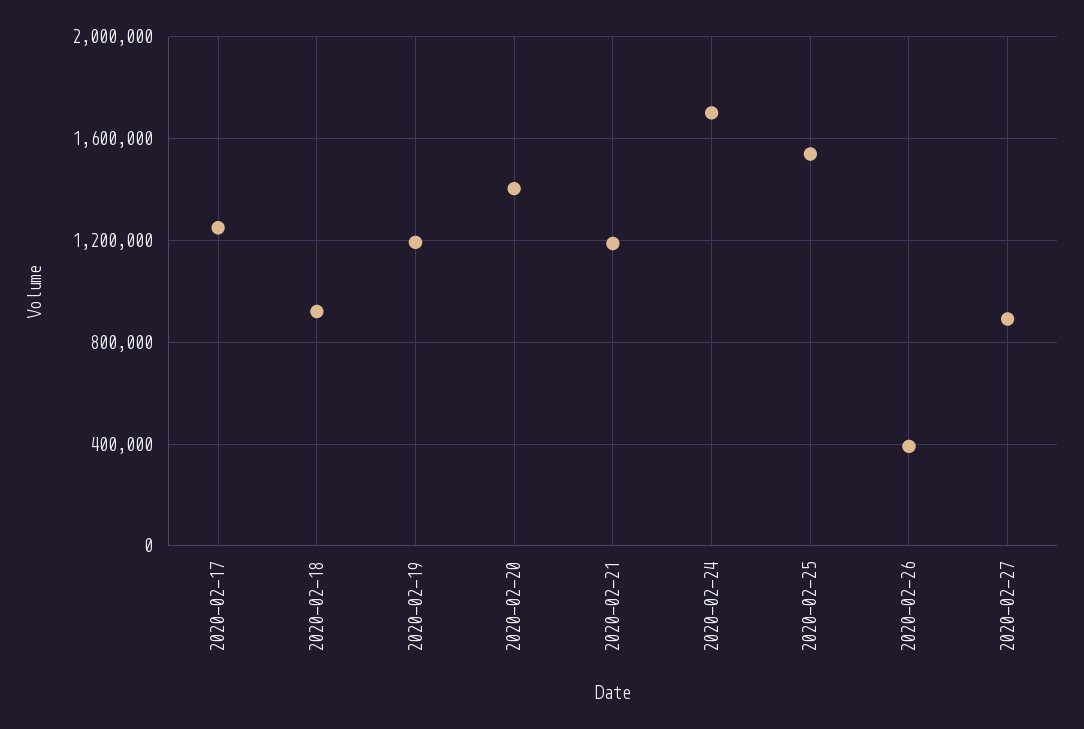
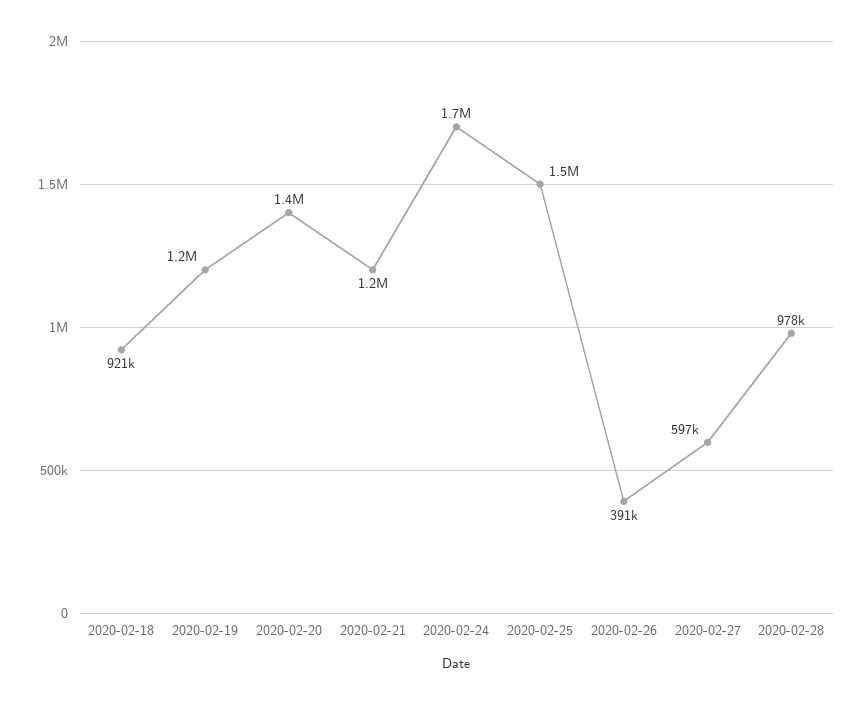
2020-02-17: 1250000 -> none
2020-02-27: 900000 -> 597000
2020-02-28: none -> 978000

